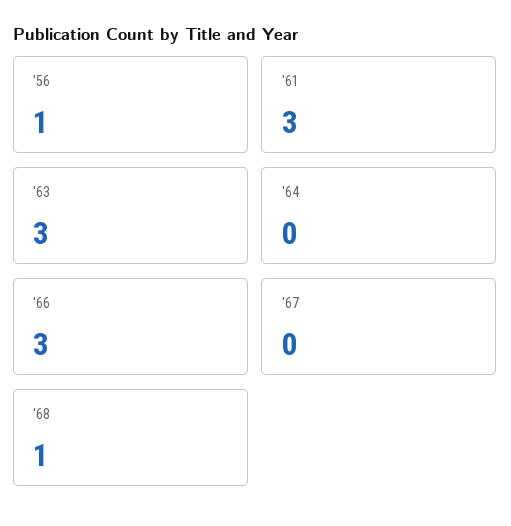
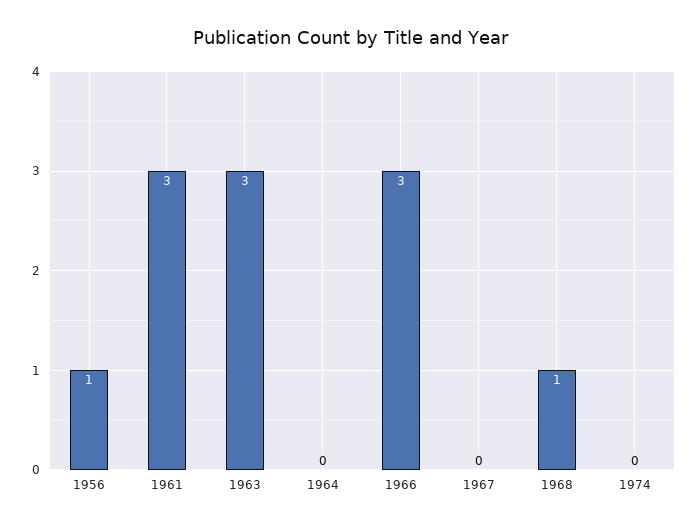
1974: none -> 0

